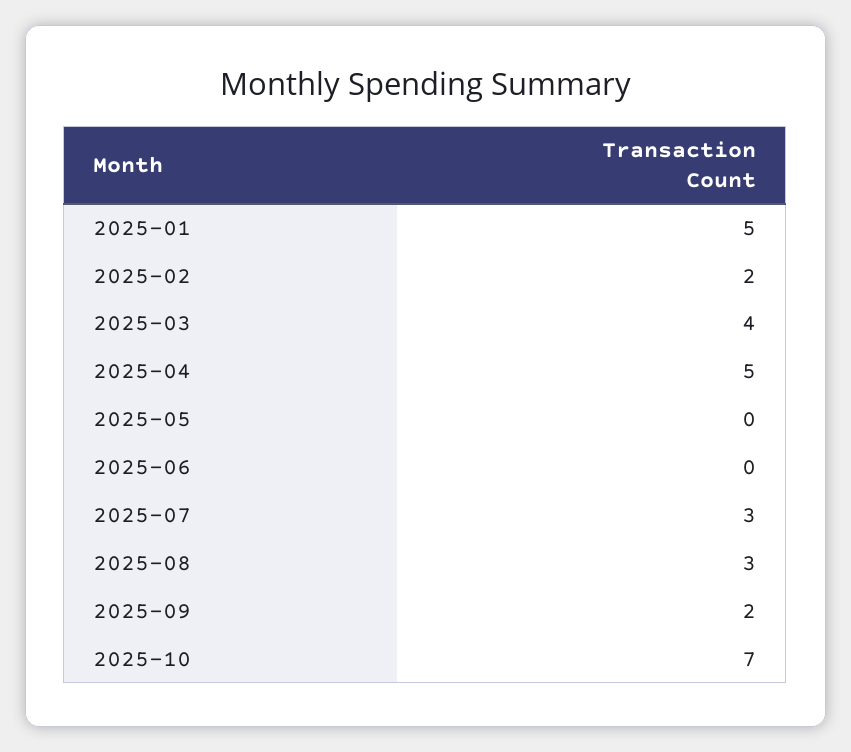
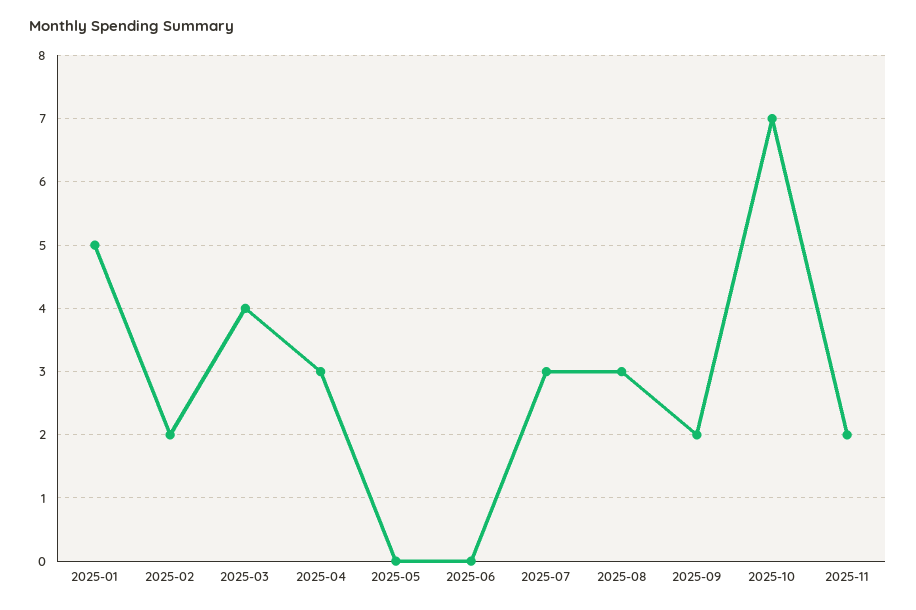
2025-04: 5 -> 3
2025-11: none -> 2

